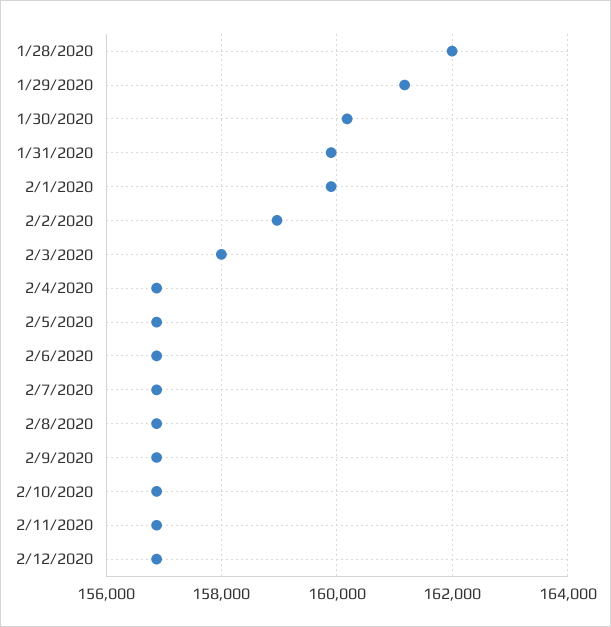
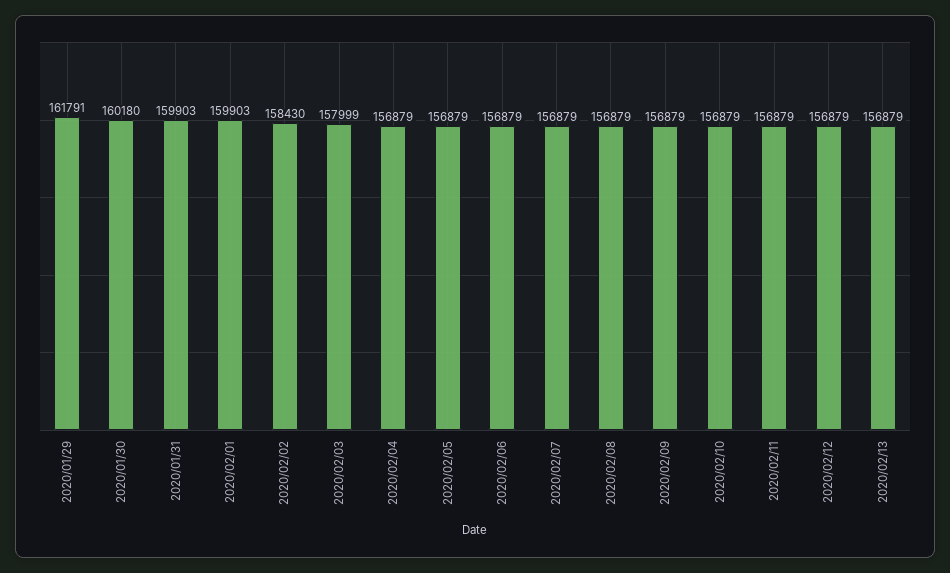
1/28/2020: 162000 -> none
1/29/2020: 161200 -> 161791
2/2/2020: 159000 -> 158430
2020/02/13: none -> 156879

